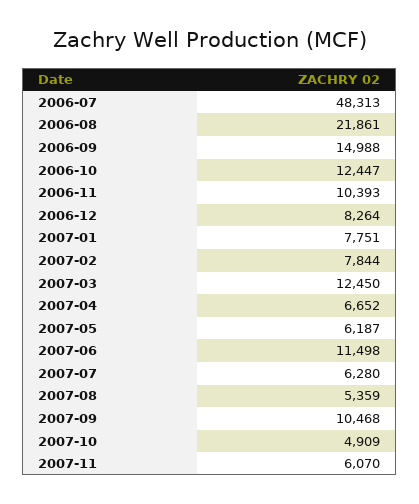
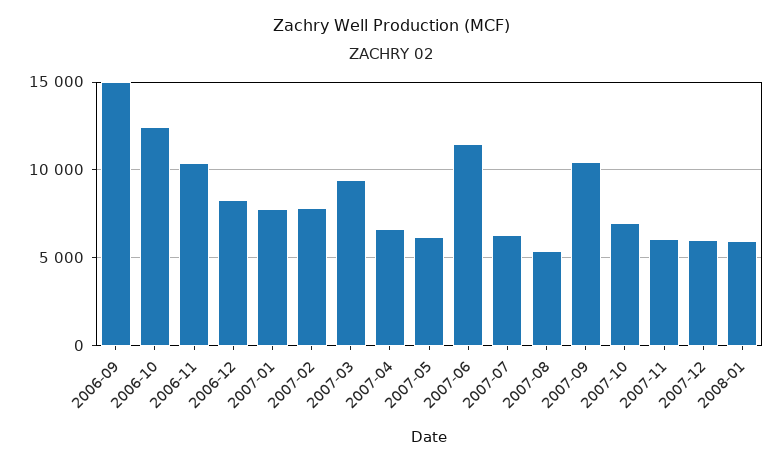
2006-07: 48313 -> none
2006-08: 21861 -> none
2007-03: 12450 -> 9500
2007-10: 4909 -> 7000
2007-12: none -> 6000
2008-01: none -> 6000

